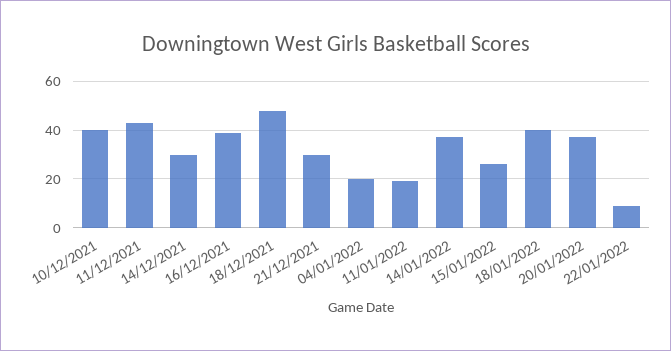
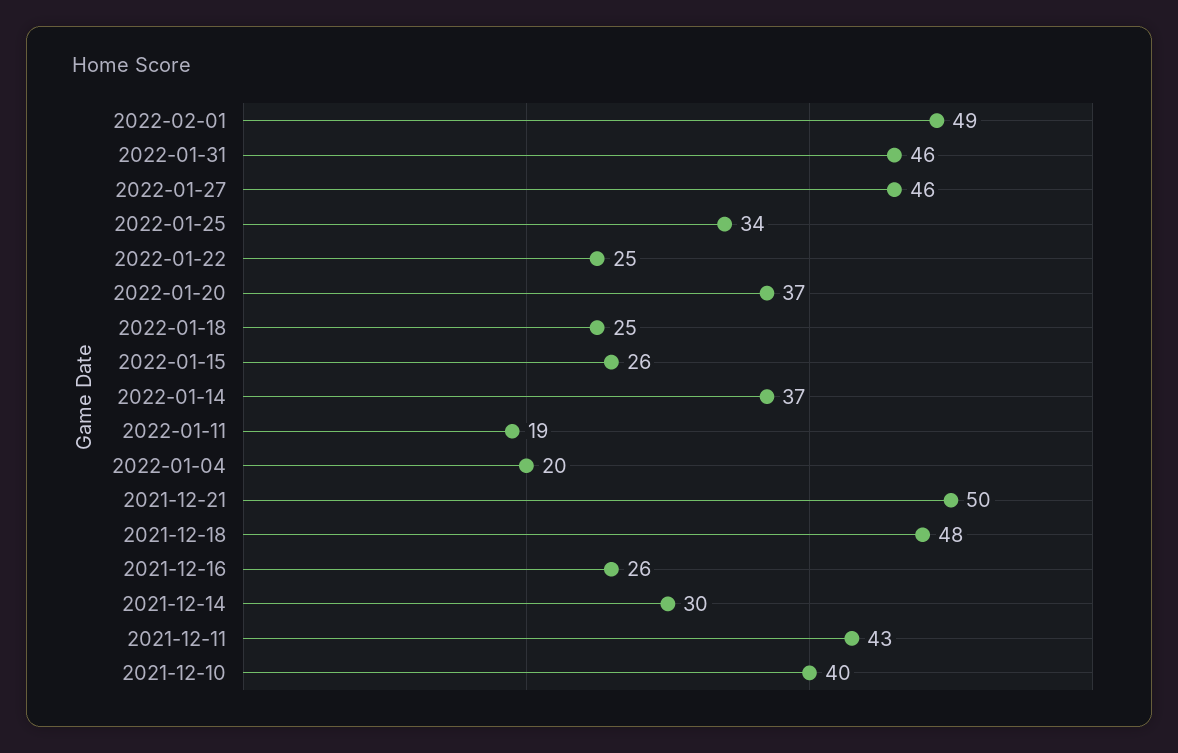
16/12/2021: 40 -> 26
21/12/2021: 30 -> 50
18/01/2022: 40 -> 25
22/01/2022: 10 -> 25
2022-02-01: none -> 49
2022-01-31: none -> 46
2022-01-27: none -> 46
2022-01-25: none -> 34

